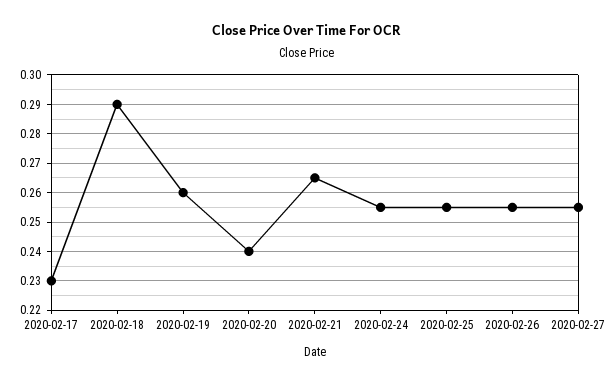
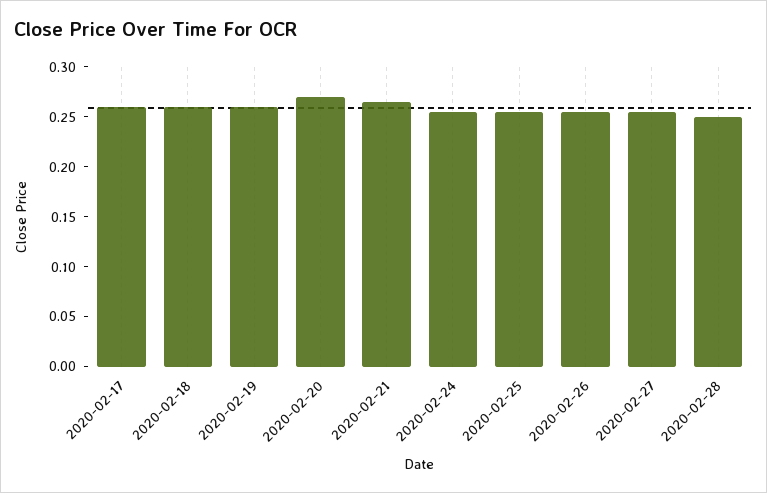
2020-02-17: 0.23 -> 0.26
2020-02-18: 0.29 -> 0.26
2020-02-20: 0.24 -> 0.27
2020-02-28: none -> 0.25

